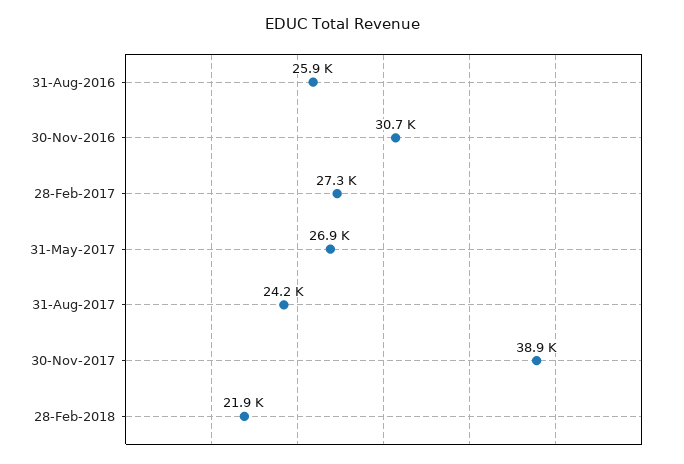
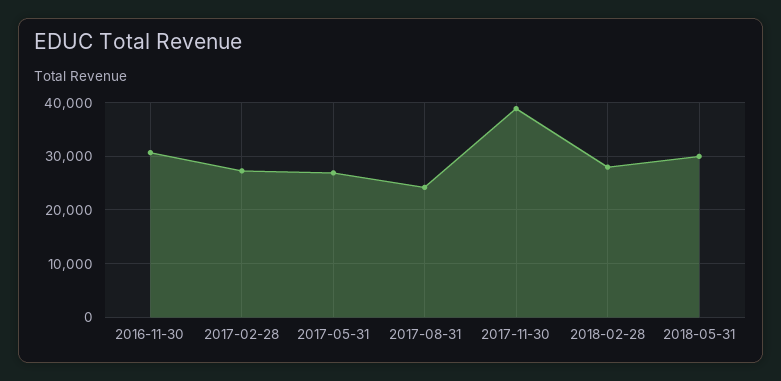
31-Aug-2016: 25900 -> none
28-Feb-2018: 21900 -> 28000
2018-05-31: none -> 30000

